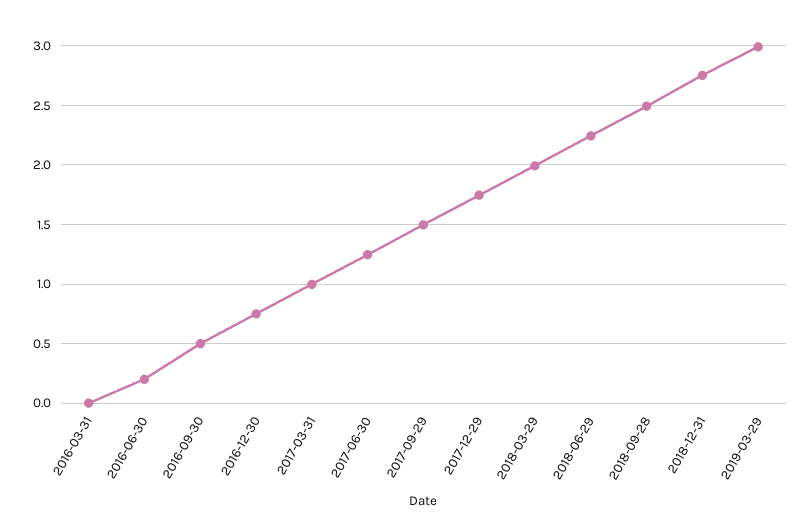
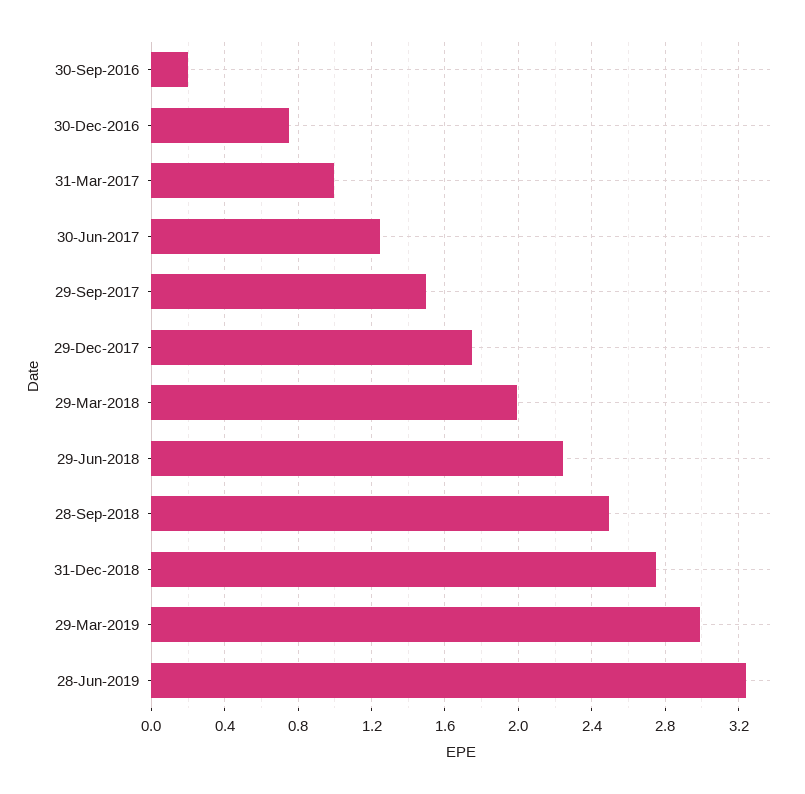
2016-03-31: 0 -> none
2016-06-30: 0.2 -> none
2016-09-30: 0.5 -> 0.2
28-Jun-2019: none -> 3.25

